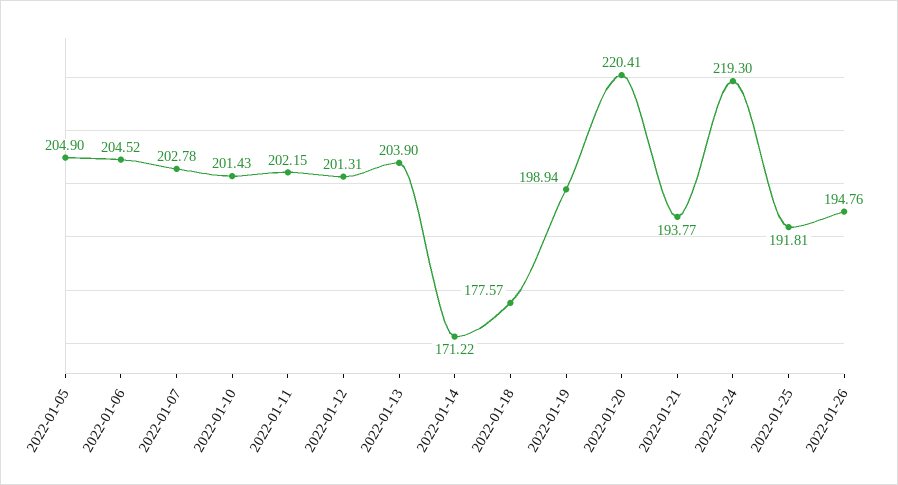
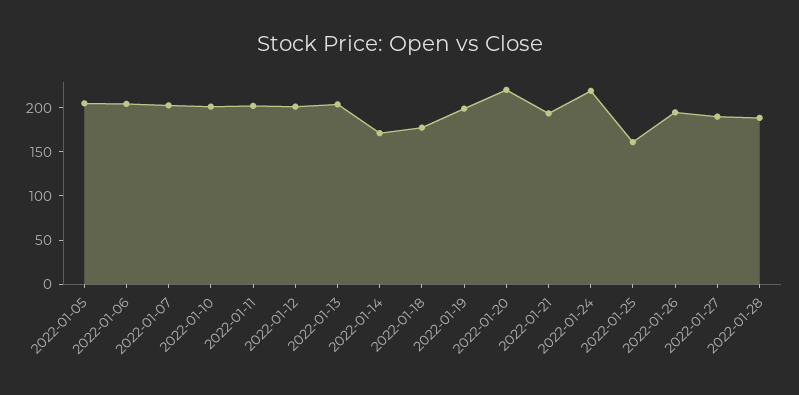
2022-01-25: 191.81 -> 160
2022-01-27: none -> 190
2022-01-28: none -> 190

